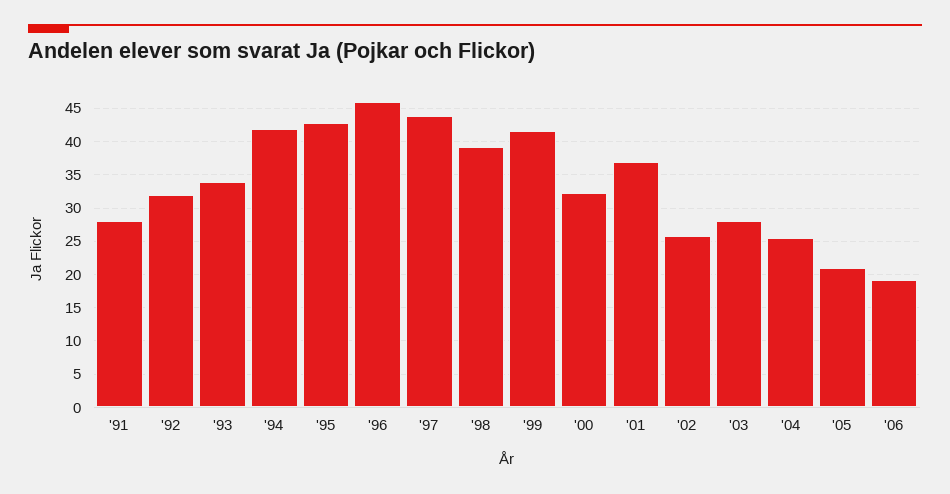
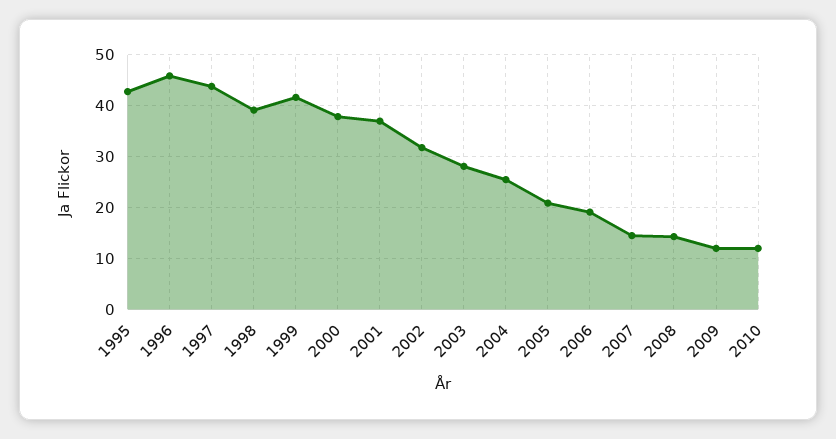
'91: 28 -> none
'92: 32 -> none
'93: 34 -> none
'94: 42 -> none
'00: 32 -> 38
'02: 26 -> 32
2007: none -> 14
2008: none -> 14
2009: none -> 12
2010: none -> 12

